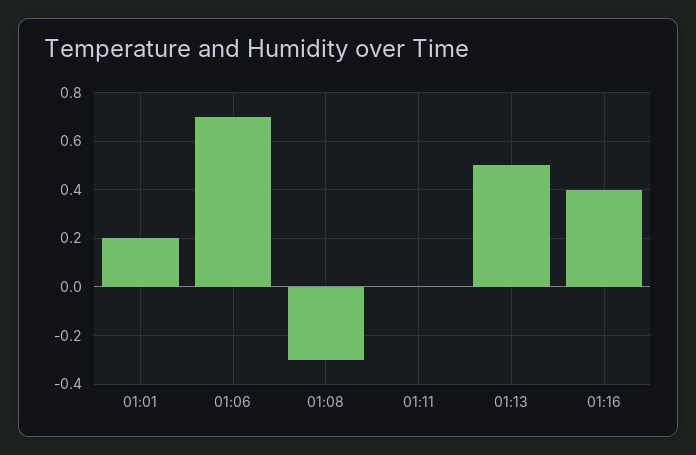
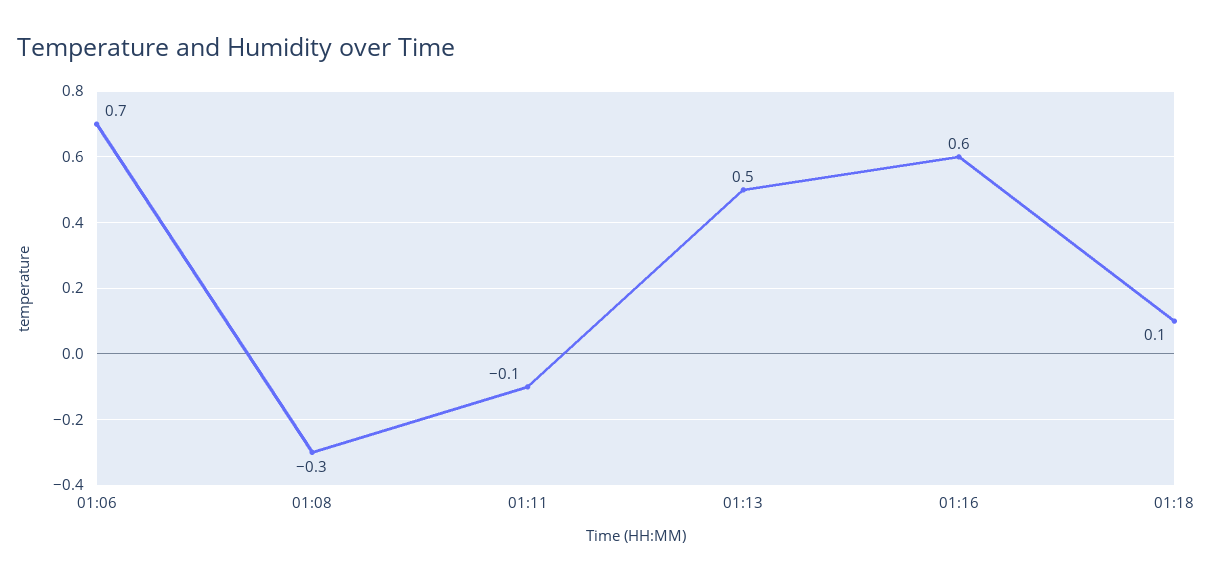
01:01: 0.2 -> none
01:11: 0 -> -0.1
01:16: 0.4 -> 0.6
01:18: none -> 0.1

